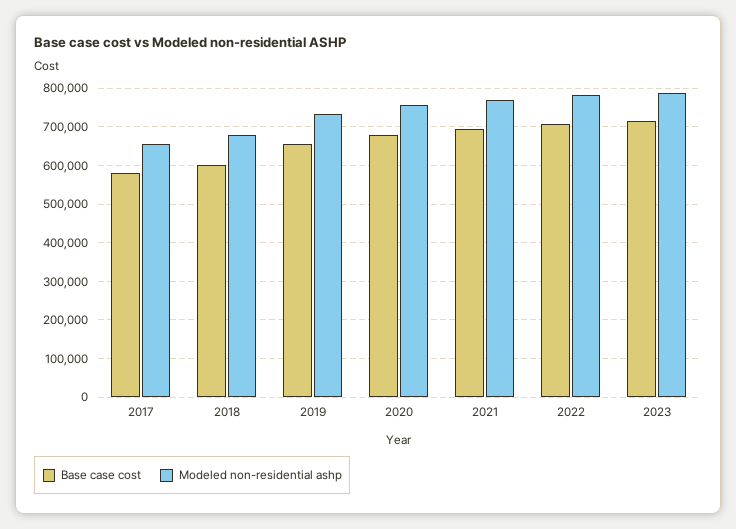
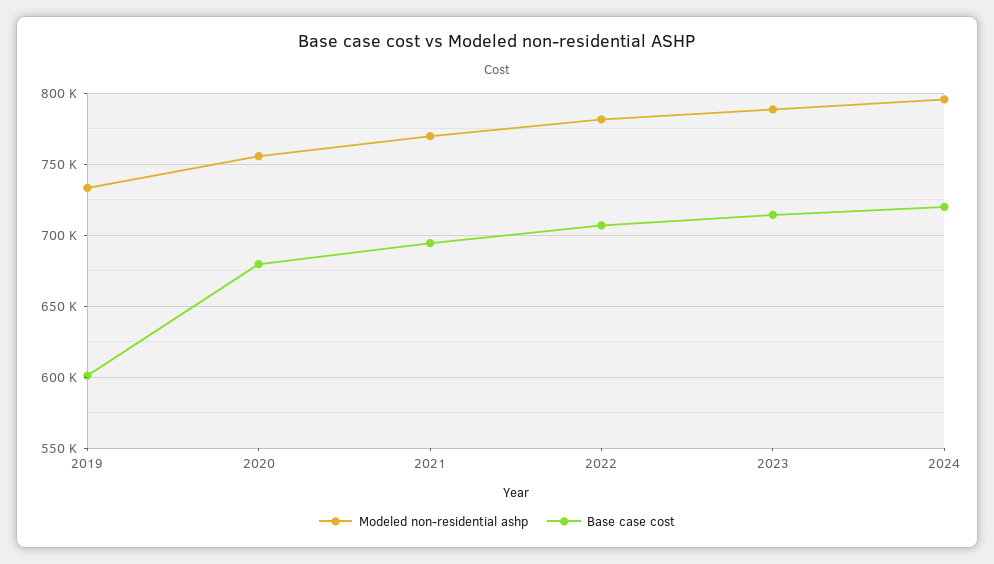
Base case cost, 2017: 580000 -> none
Modeled non-residential ashp, 2017: 660000 -> none
Base case cost, 2018: 600000 -> none
Modeled non-residential ashp, 2018: 680000 -> none
Base case cost, 2019: 660000 -> 600000
Modeled non-residential ashp, 2024: none -> 795000
Base case cost, 2024: none -> 720000

